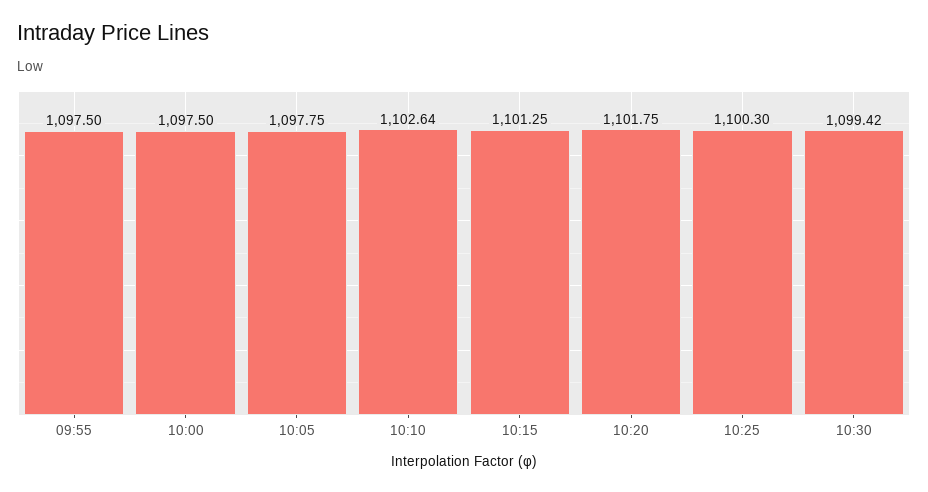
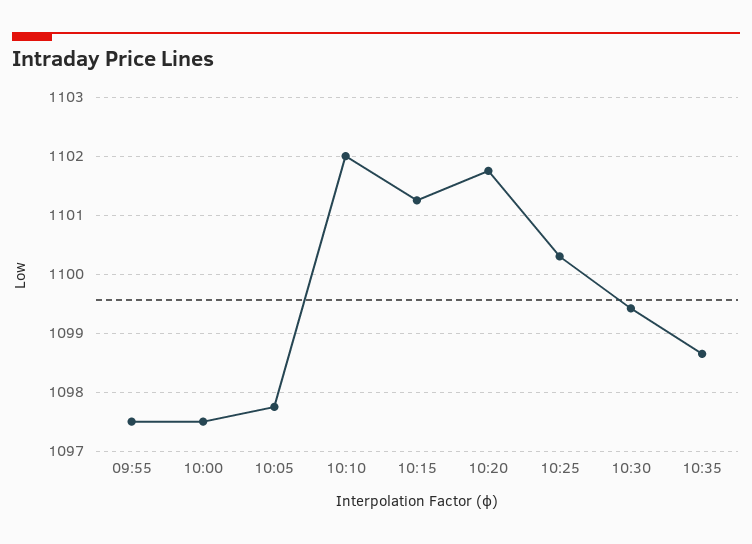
10:10: 1102.64 -> 1102
10:35: none -> 1098.6

